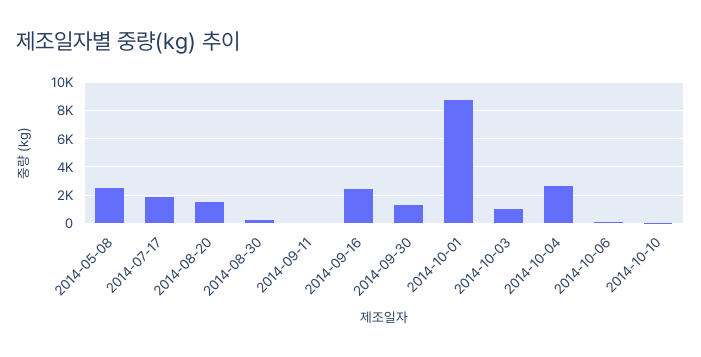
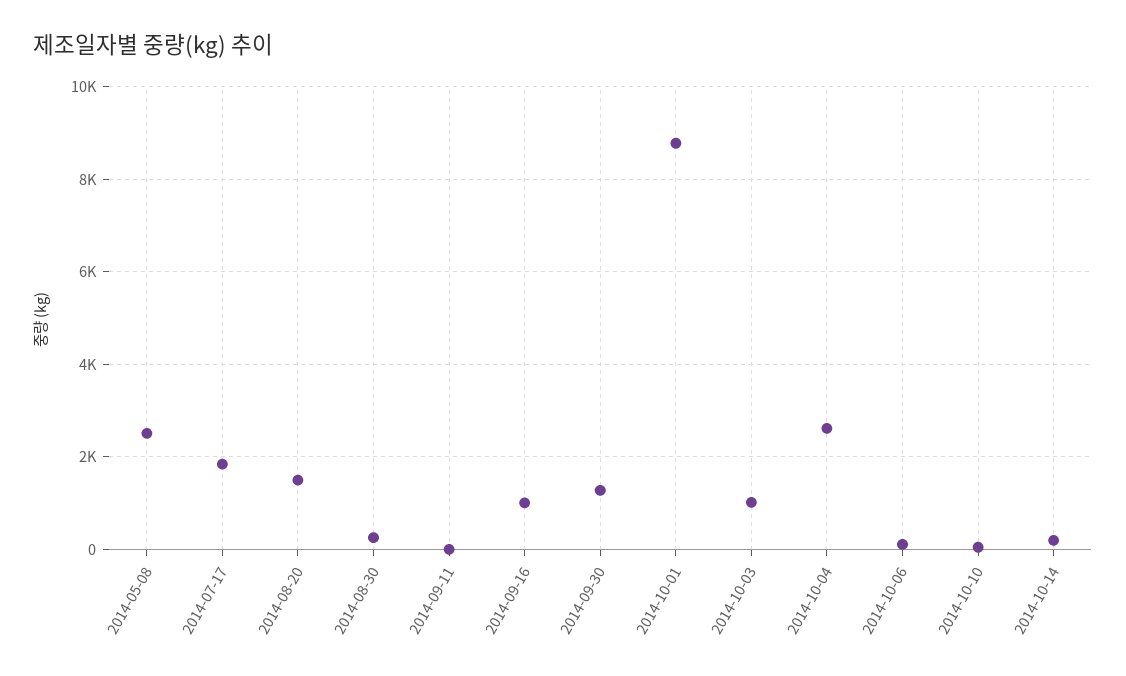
2014-09-16: 2500 -> 1000
2014-10-14: none -> 200

